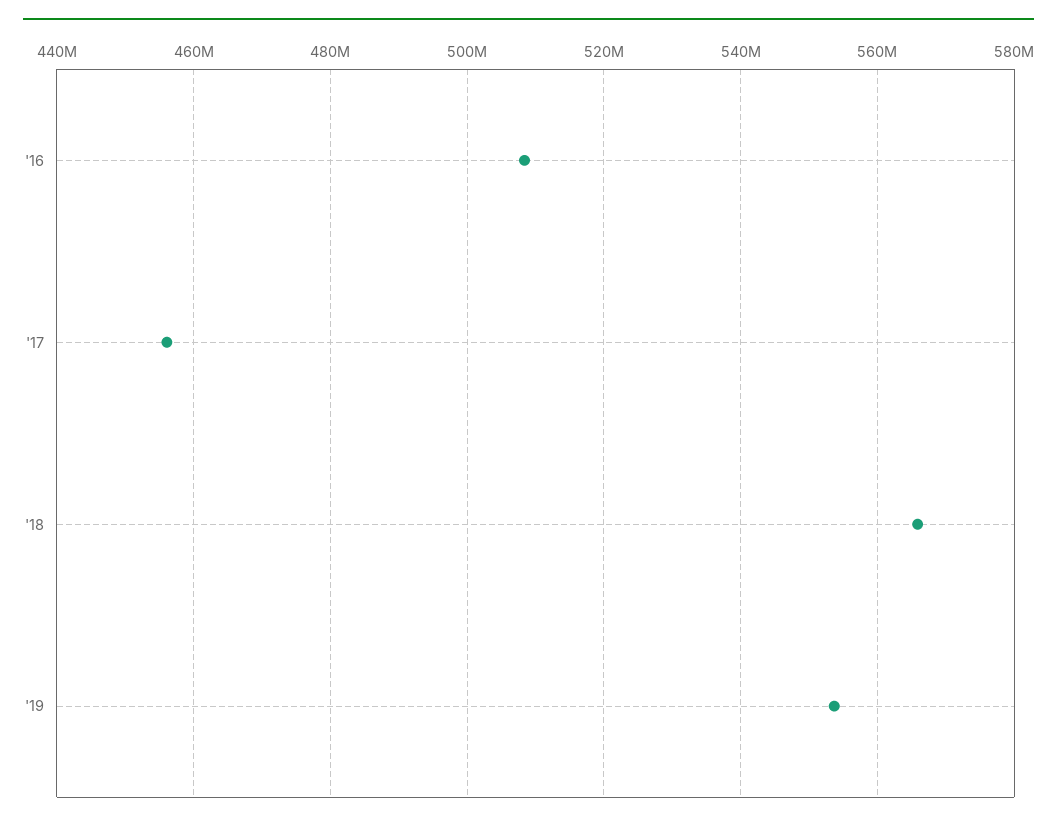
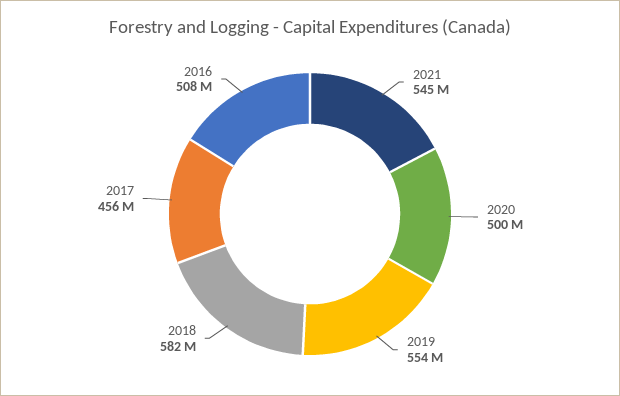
'18: 566000000 -> 582000000
2021: none -> 545000000
2020: none -> 500000000

